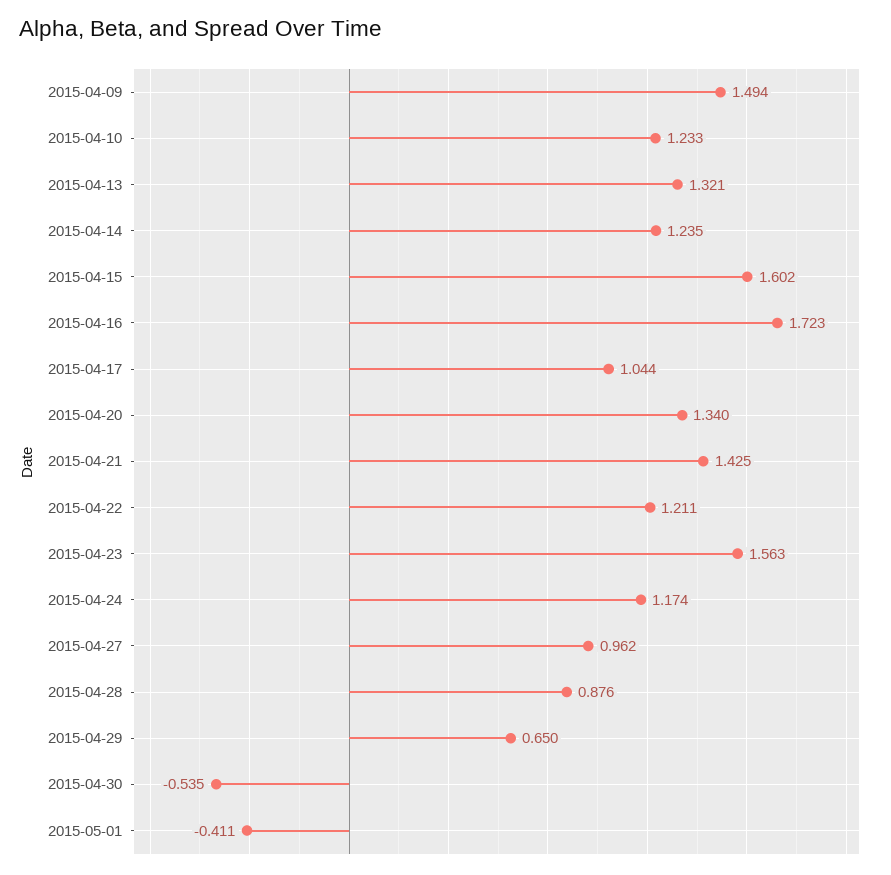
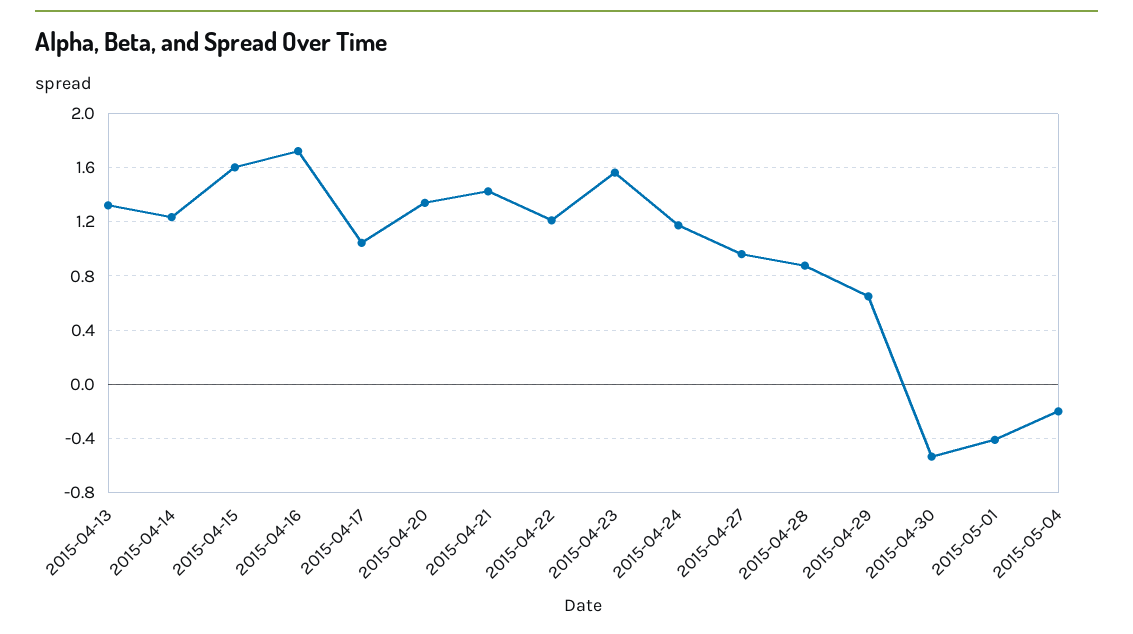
2015-04-09: 1.494 -> none
2015-04-10: 1.233 -> none
2015-05-04: none -> -0.2

